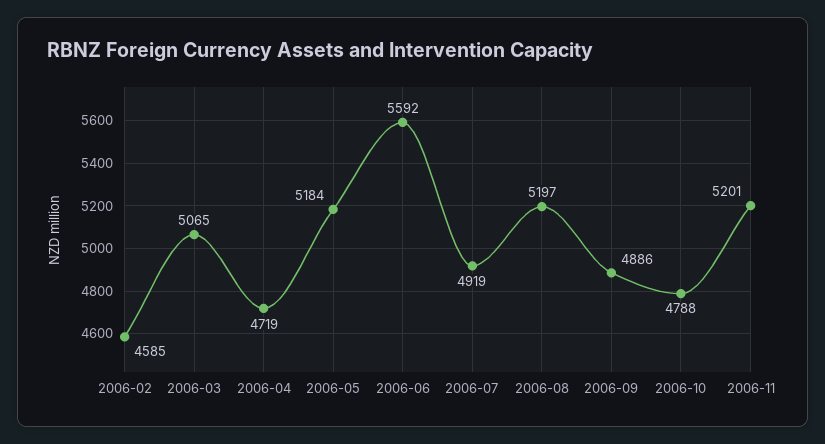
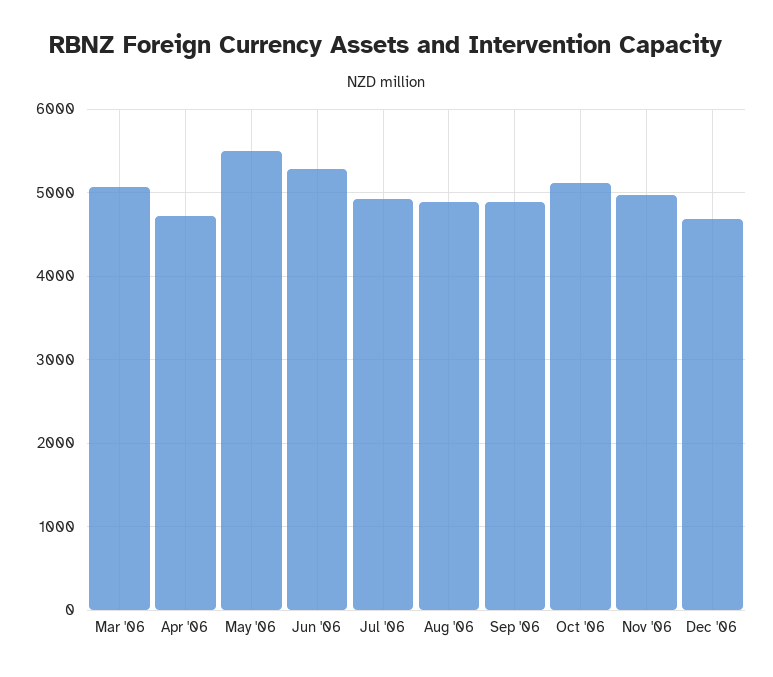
2006-02: 4585 -> none
2006-05: 5184 -> 5500
2006-06: 5592 -> 5300
2006-08: 5197 -> 4900
2006-10: 4788 -> 5100
2006-11: 5201 -> 5000
Dec '06: none -> 4700

